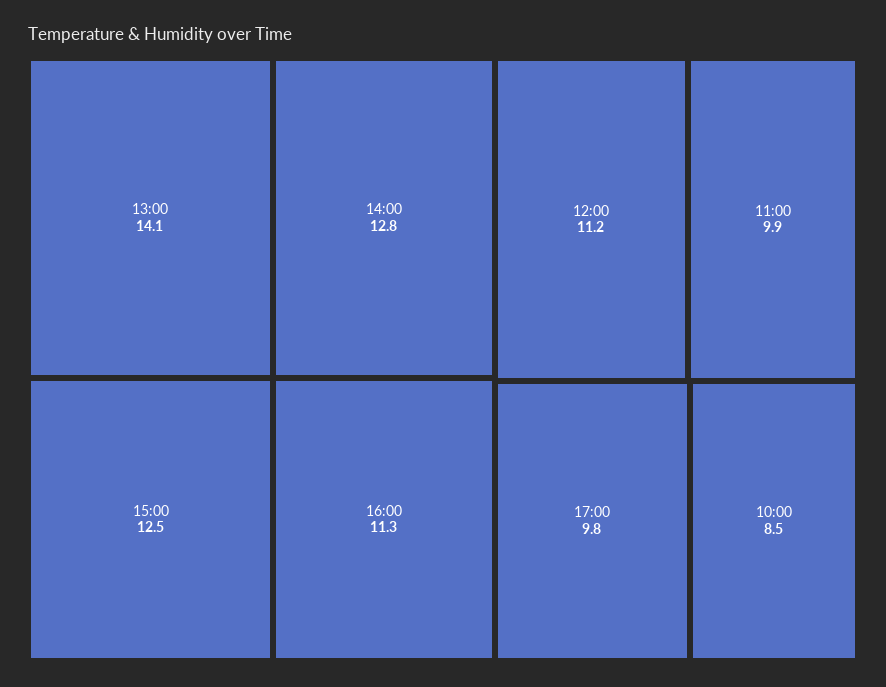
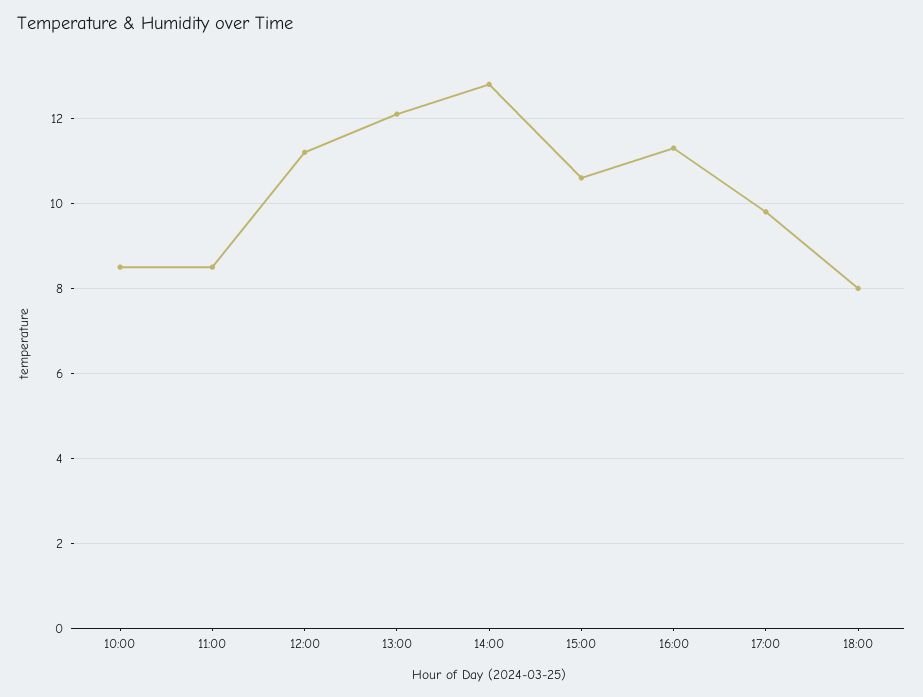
13:00: 14.1 -> 12
15:00: 12.5 -> 10.5
11:00: 9.9 -> 8.5
18:00: none -> 8

